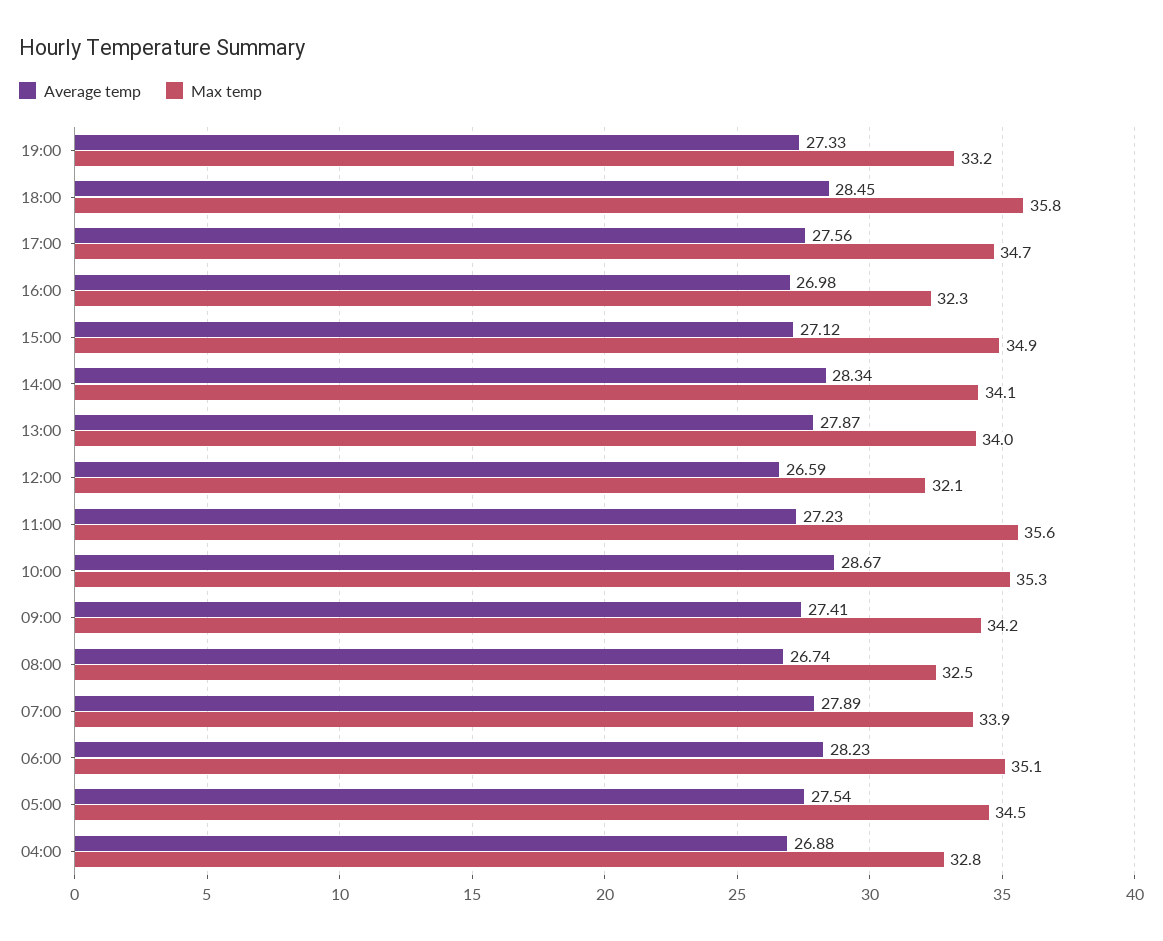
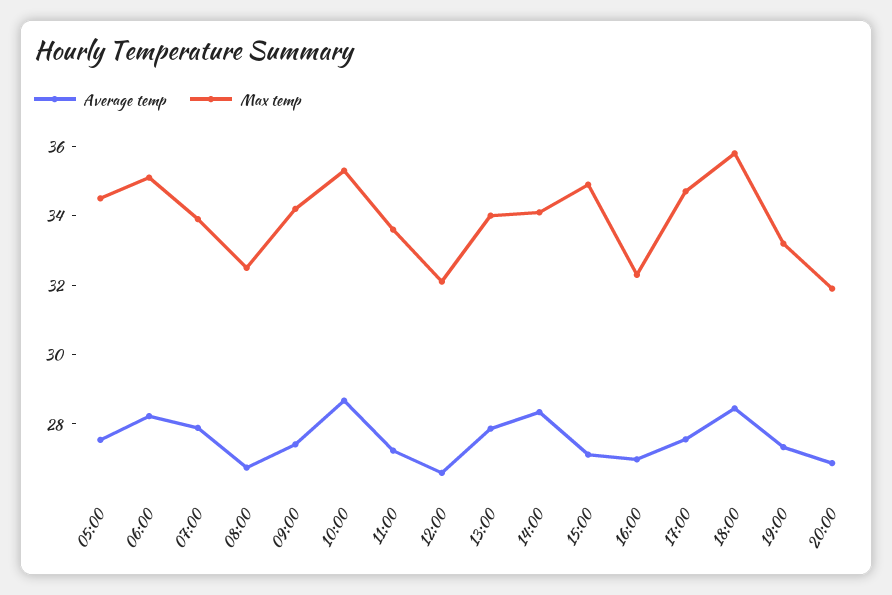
Max temp, 11:00: 35.6 -> 33.5
Average temp, 04:00: 26.88 -> none
Max temp, 04:00: 32.8 -> none
Average temp, 20:00: none -> 27
Max temp, 20:00: none -> 32

